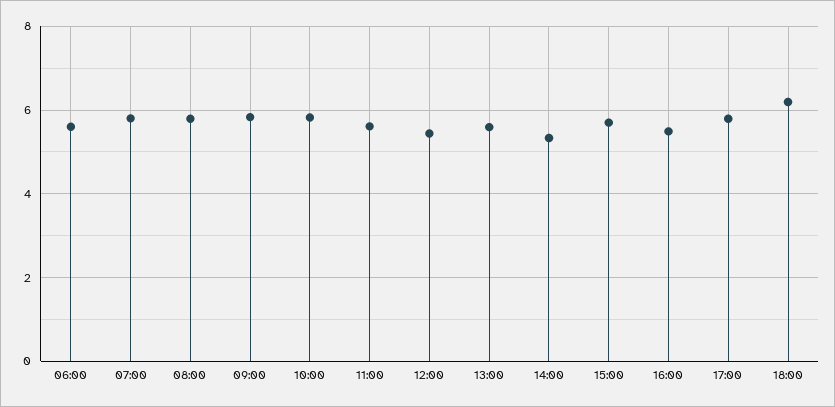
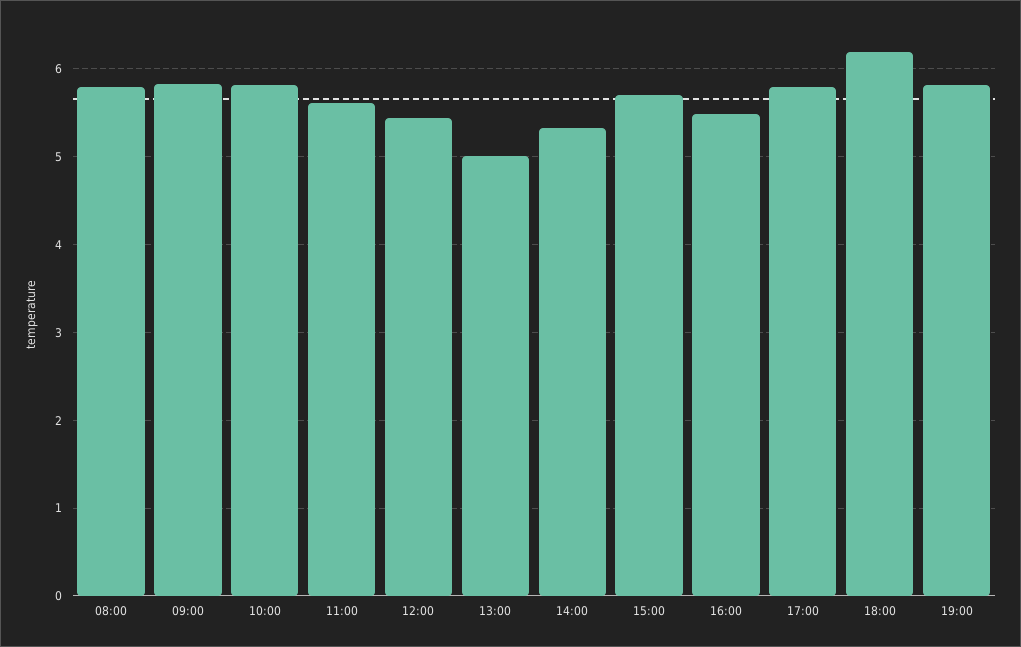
06:00: 5.6 -> none
07:00: 5.8 -> none
13:00: 5.6 -> 5
19:00: none -> 5.8

